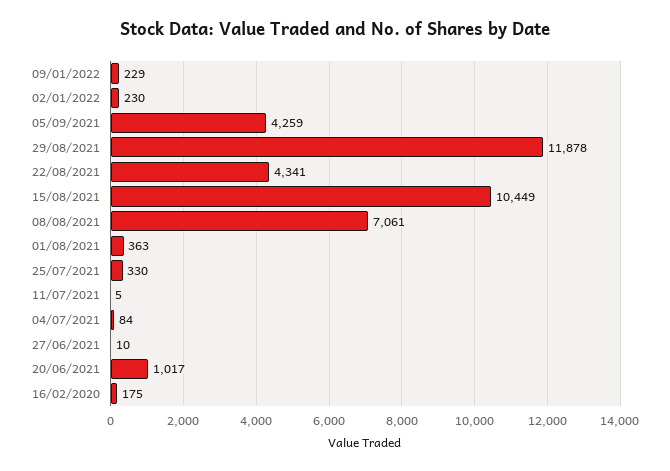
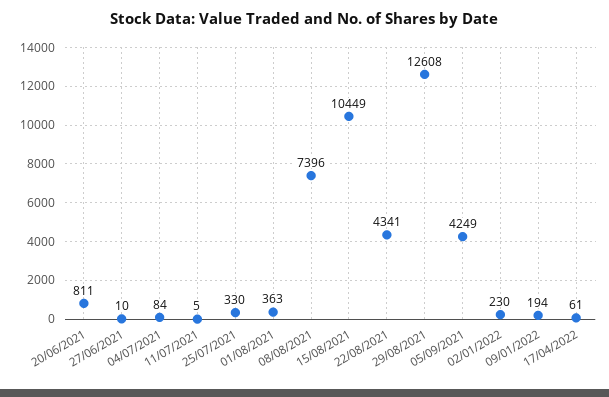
09/01/2022: 229 -> 194
05/09/2021: 4259 -> 4249
29/08/2021: 11878 -> 12608
08/08/2021: 7061 -> 7396
20/06/2021: 1017 -> 811
16/02/2020: 175 -> none
17/04/2022: none -> 61

